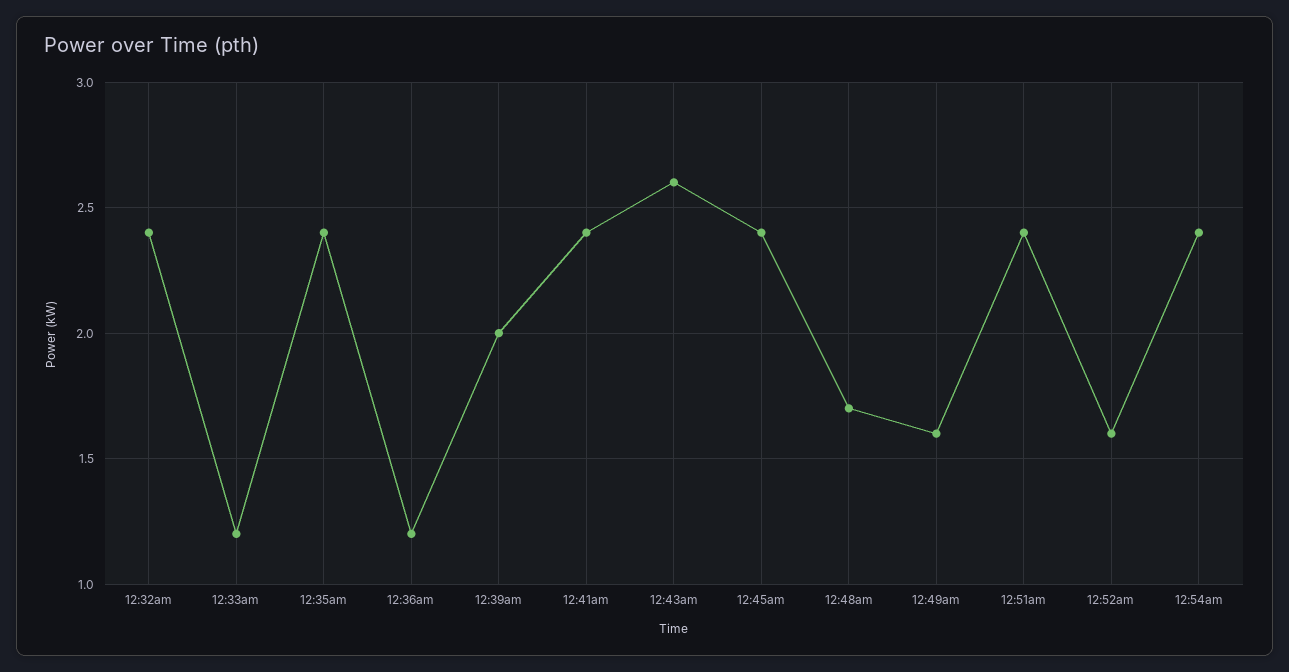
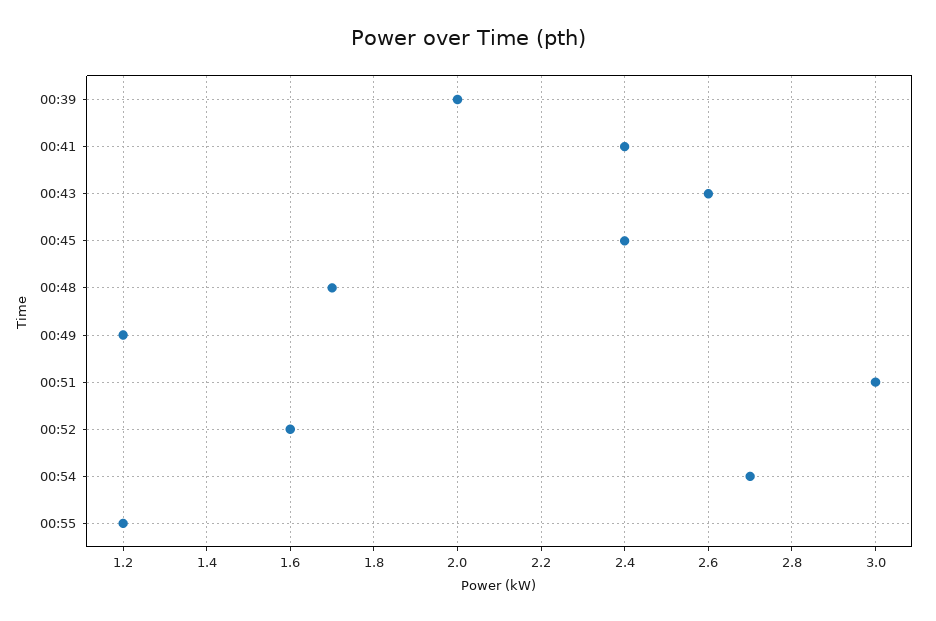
12:32am: 2.4 -> none
12:33am: 1.2 -> none
12:35am: 2.4 -> none
12:36am: 1.2 -> none
12:49am: 1.6 -> 1.2
12:51am: 2.4 -> 3
12:54am: 2.4 -> 2.7
00:55: none -> 1.2

